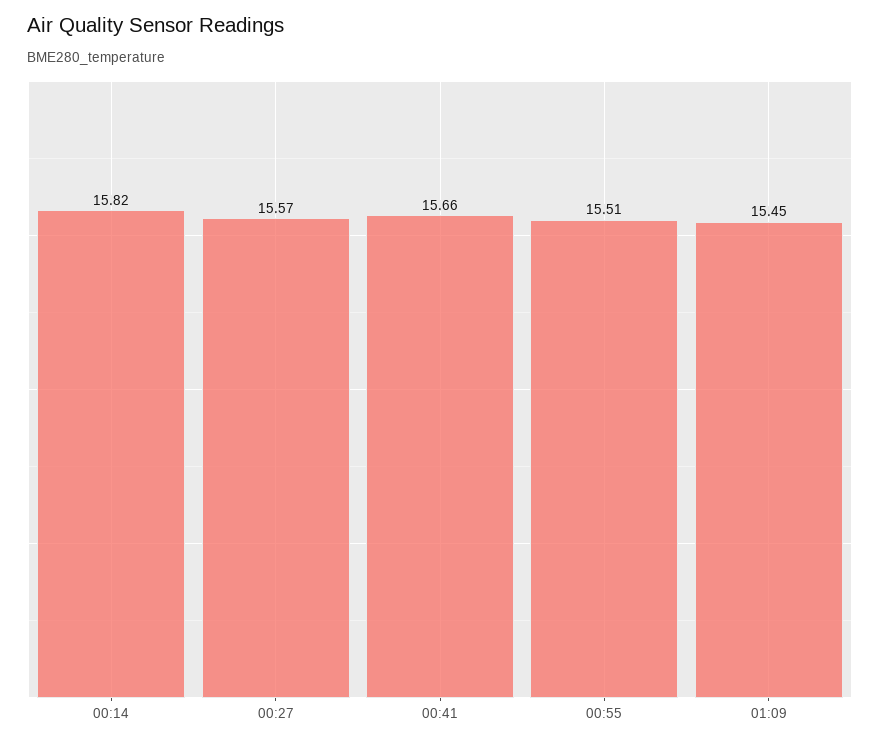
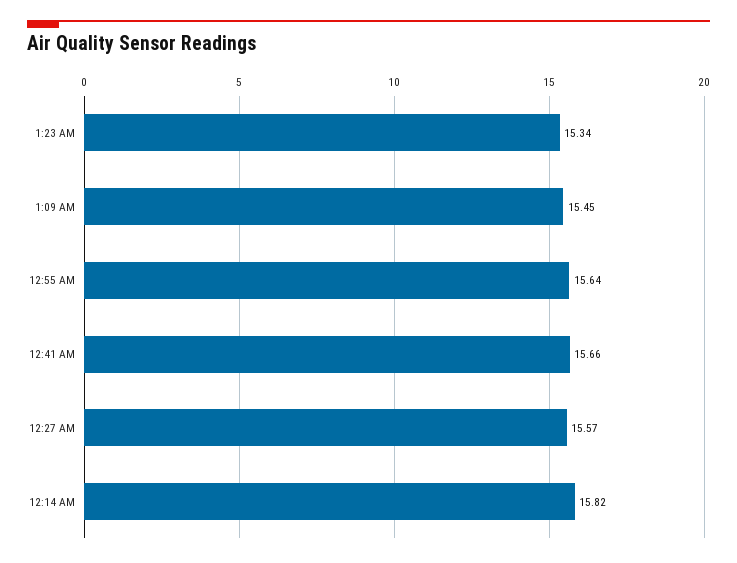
00:55: 15.51 -> 15.64
1:23 AM: none -> 15.34

